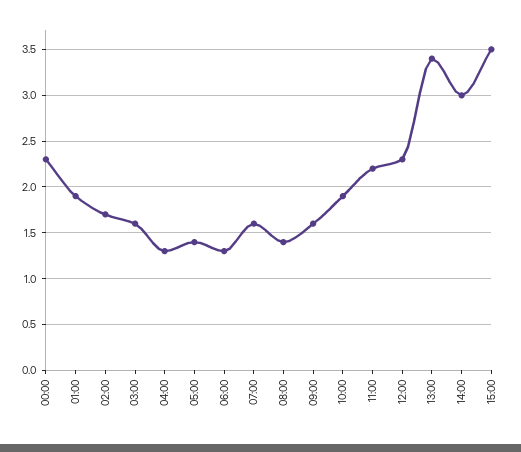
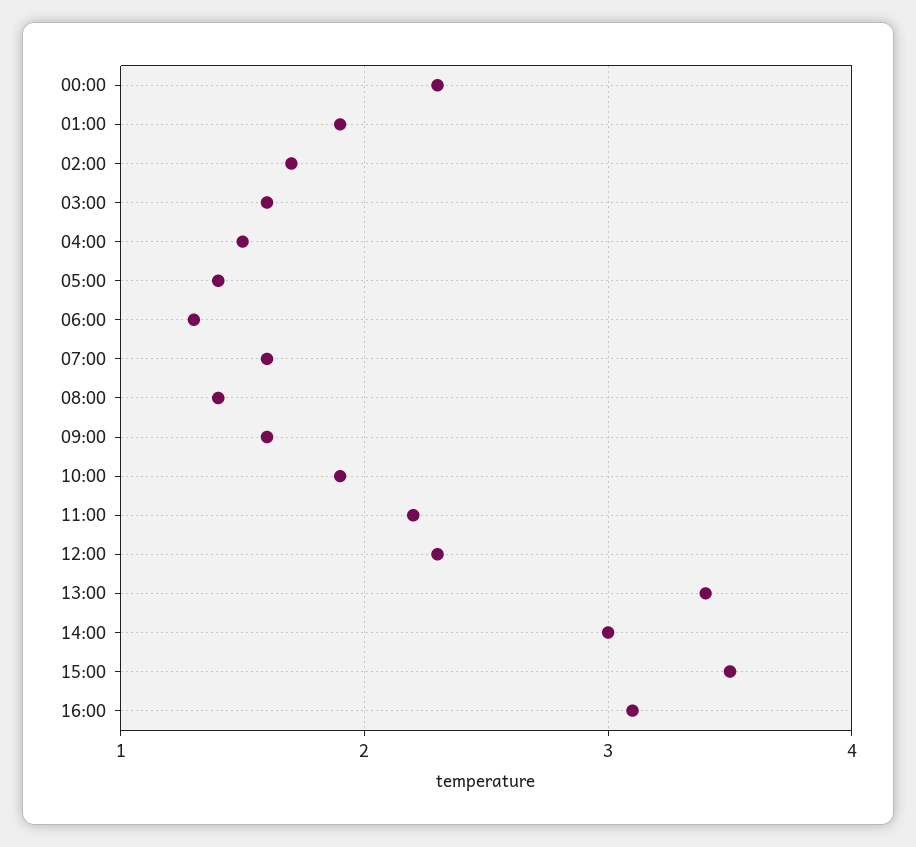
04:00: 1.3 -> 1.5
16:00: none -> 3.1

